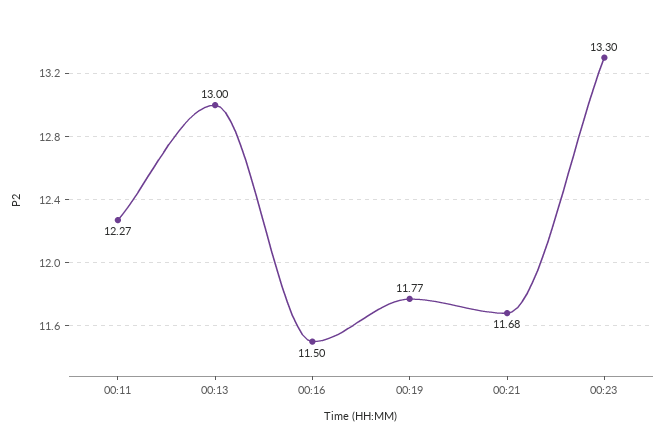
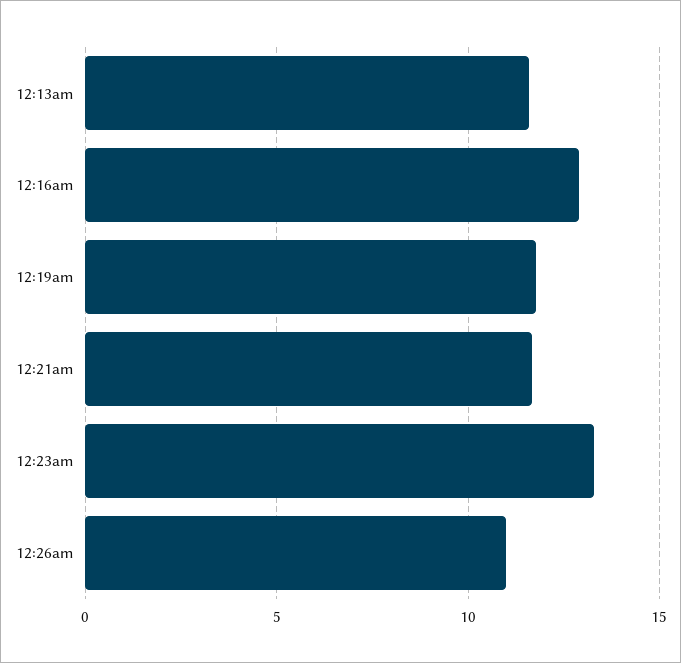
00:11: 12.27 -> none
00:13: 13 -> 11.5
00:16: 11.5 -> 13
12:26am: none -> 11

